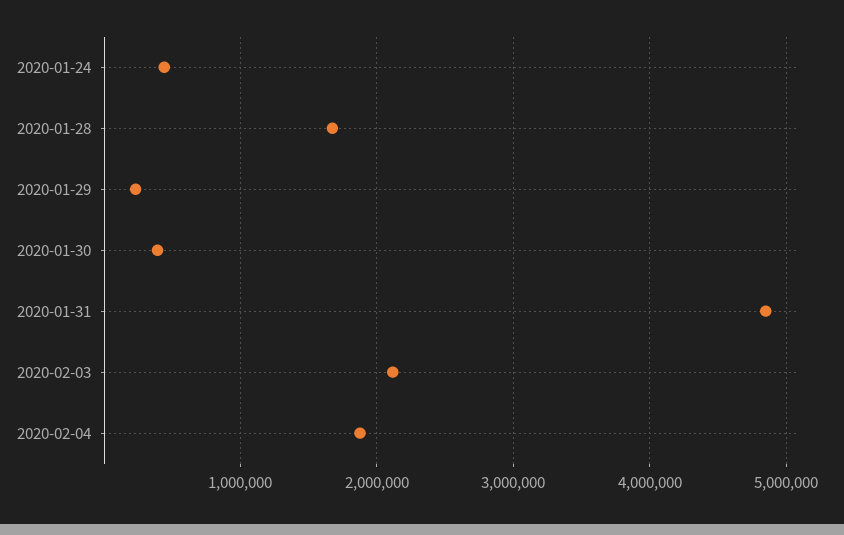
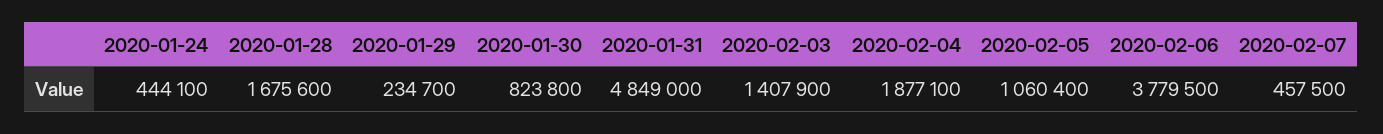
2020-01-30: 400000 -> 823800
2020-02-03: 2100000 -> 1407900
2020-02-05: none -> 1060400
2020-02-06: none -> 3779500
2020-02-07: none -> 457500

